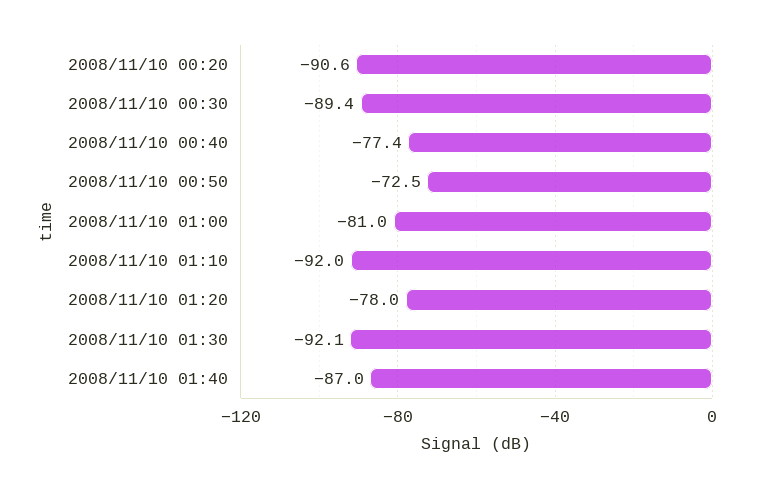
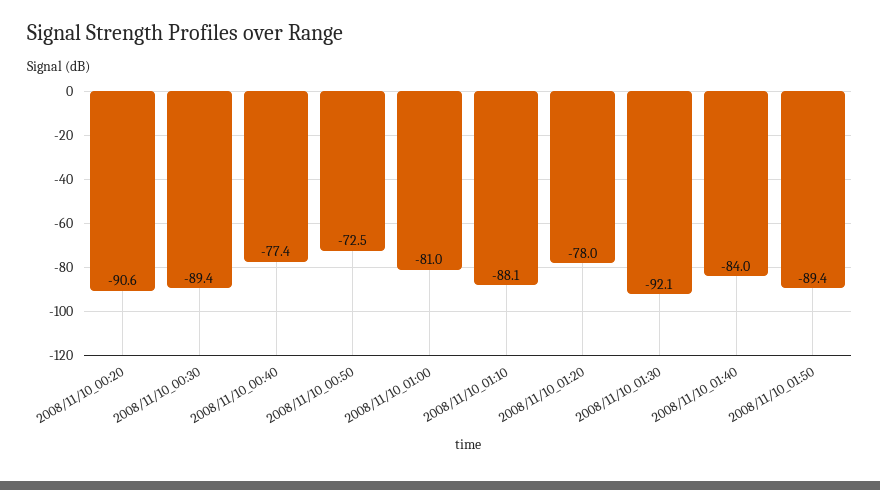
2008/11/10 01:10: -92 -> -88.1
2008/11/10 01:40: -87 -> -84
2008/11/10_01:50: none -> -89.4

